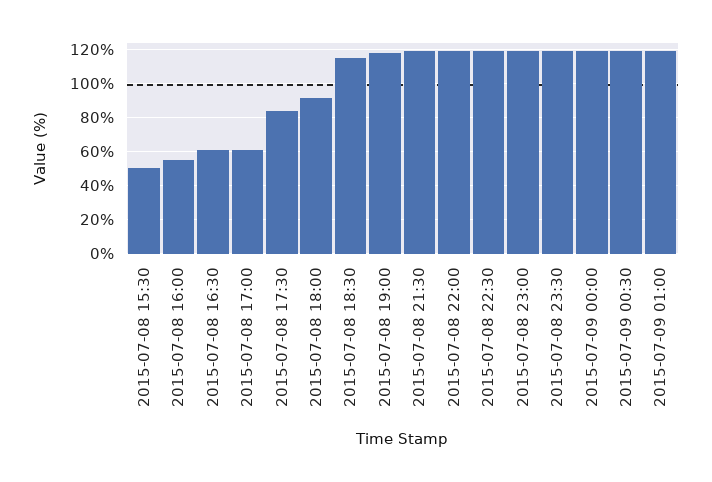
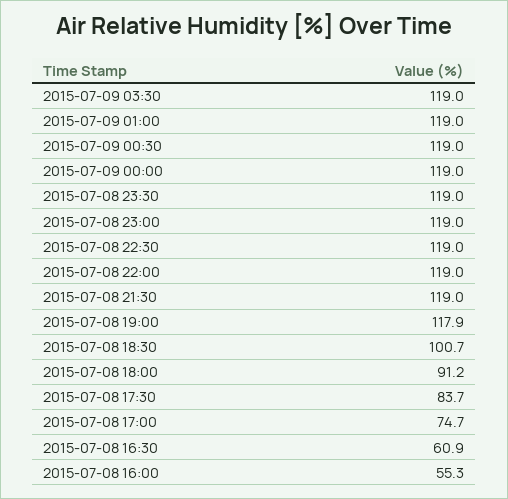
2015-07-08 15:30: 50 -> none
2015-07-08 17:00: 60 -> 74.7
2015-07-08 18:30: 115 -> 100.7
2015-07-09 03:30: none -> 119

